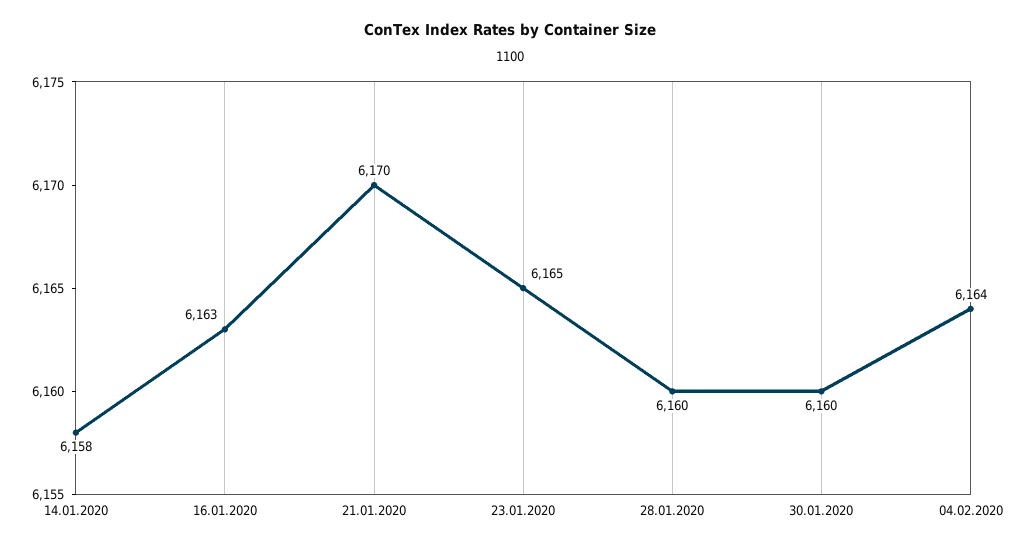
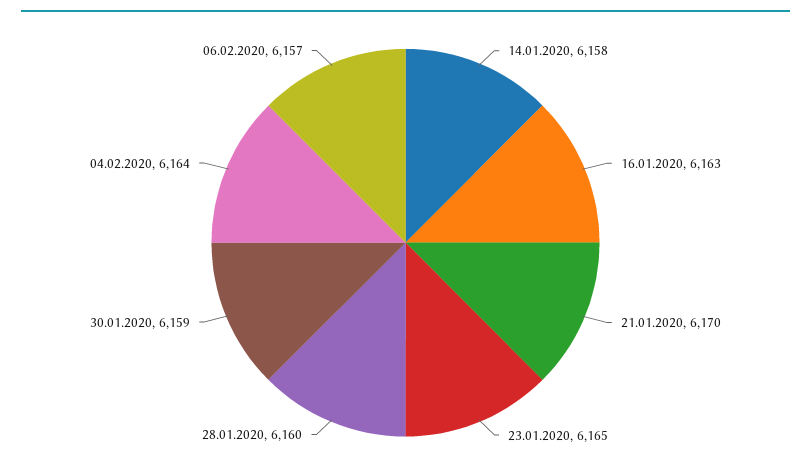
30.01.2020: 6160 -> 6159
06.02.2020: none -> 6157

